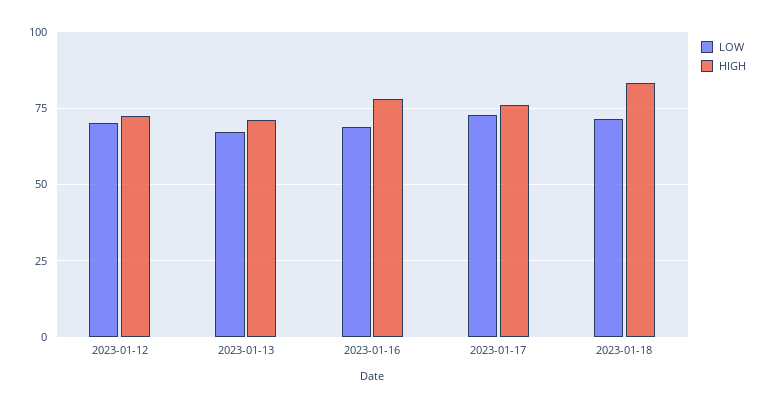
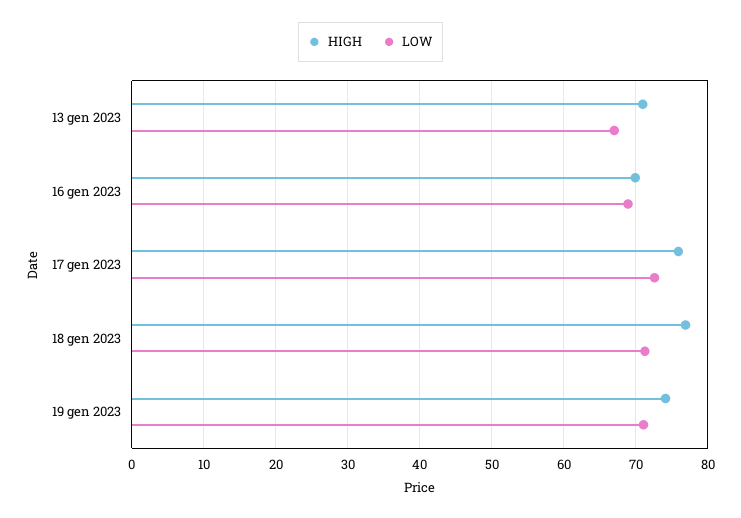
LOW, 2023-01-12: 70 -> none
HIGH, 2023-01-12: 72.5 -> none
HIGH, 2023-01-16: 77.5 -> 70
HIGH, 2023-01-18: 82.5 -> 77
HIGH, 19 gen 2023: none -> 74
LOW, 19 gen 2023: none -> 71

